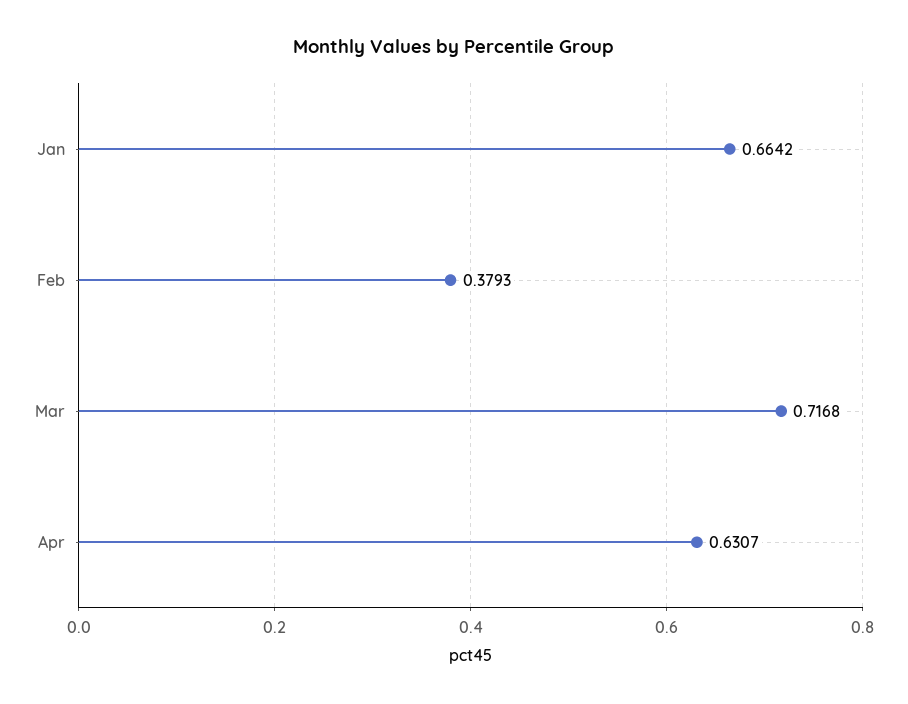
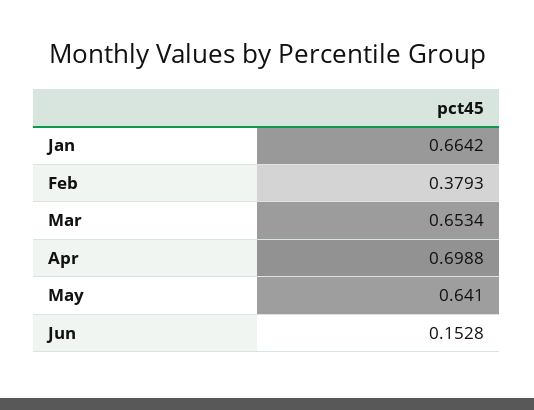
Mar: 0.7168 -> 0.6534
Apr: 0.6307 -> 0.6988
May: none -> 0.641
Jun: none -> 0.1528

